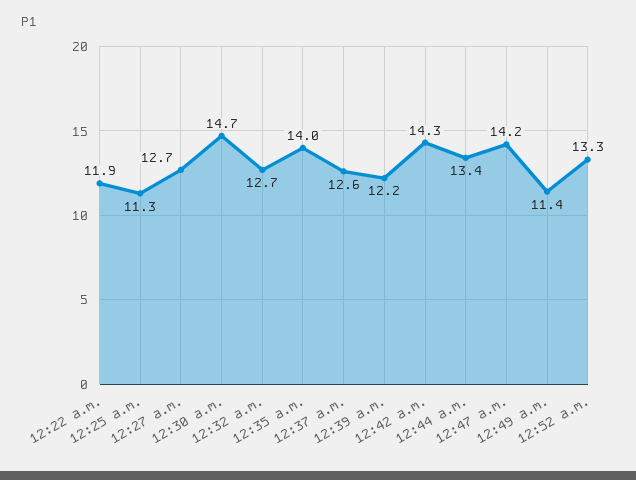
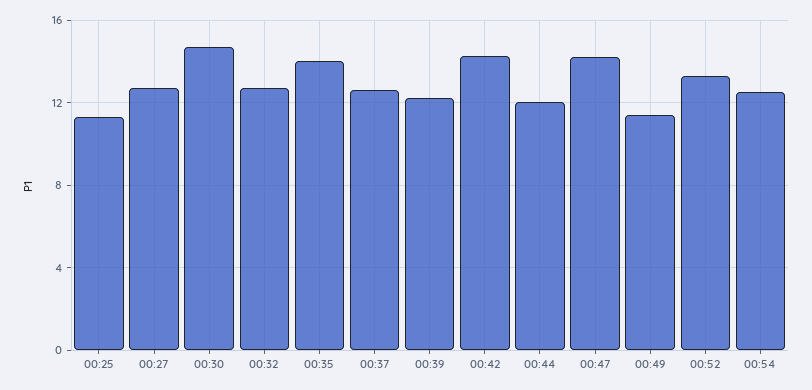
12:22 a.m.: 11.9 -> none
12:44 a.m.: 13.4 -> 12
00:54: none -> 12.5

